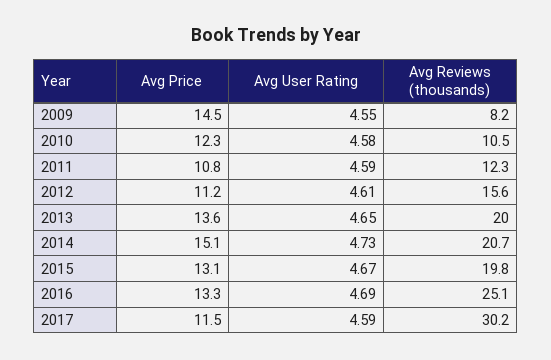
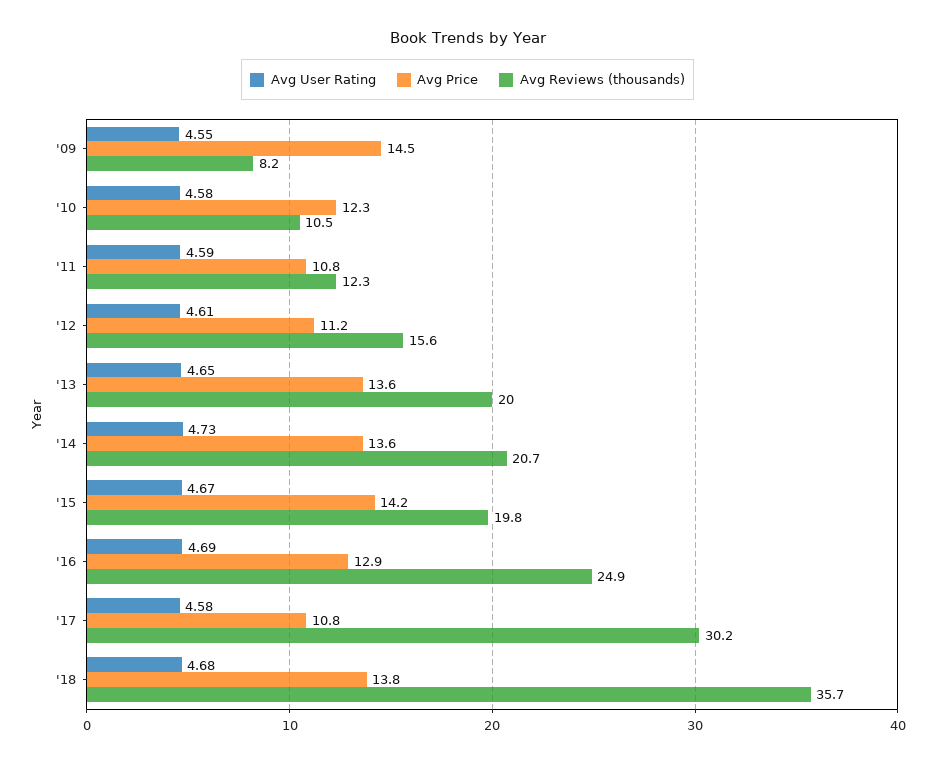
Avg Price, 2014: 15.1 -> 13.6
Avg Price, 2015: 13.1 -> 14.2
Avg Price, 2016: 13.3 -> 12.9
Avg Reviews (thousands), 2016: 25.1 -> 24.9
Avg Price, 2017: 11.5 -> 10.8
Avg User Rating, 2017: 4.59 -> 4.58
Avg User Rating, '18: none -> 4.68
Avg Price, '18: none -> 13.8
Avg Reviews (thousands), '18: none -> 35.7

